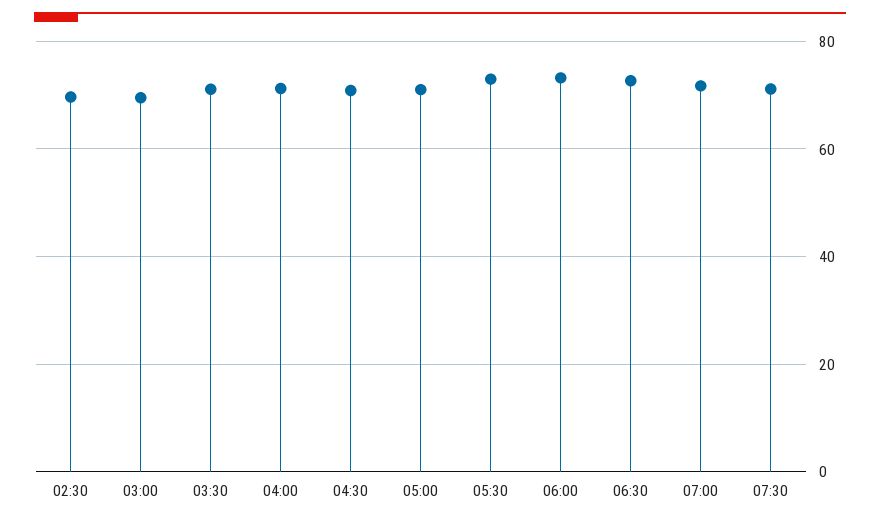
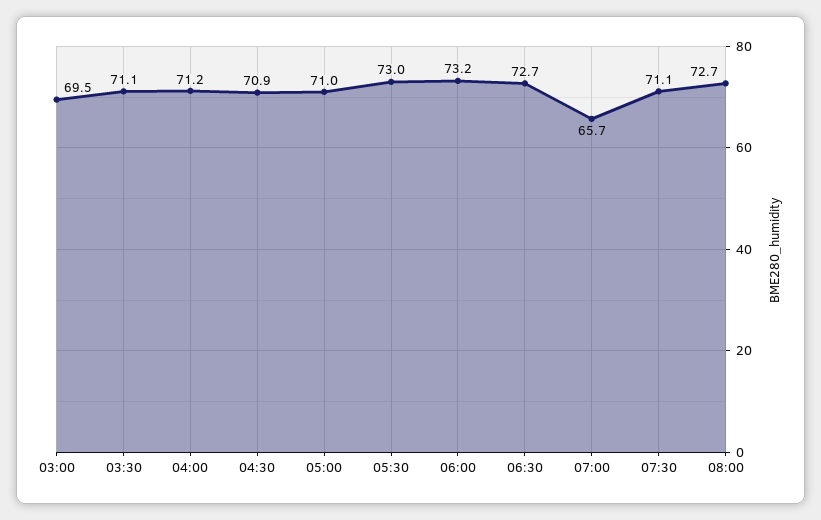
02:30: 70 -> none
07:00: 72 -> 65.7
08:00: none -> 72.7

